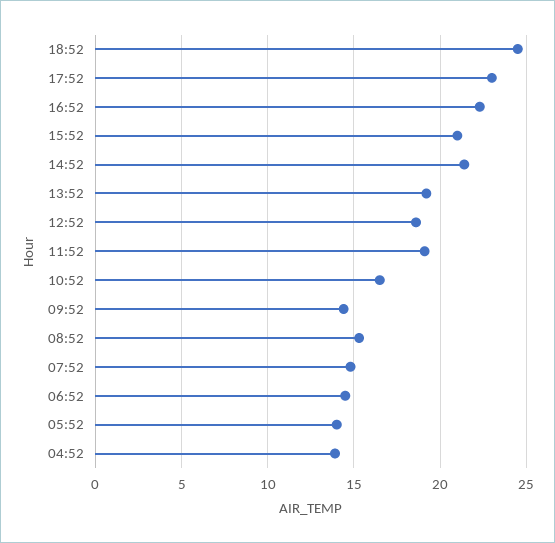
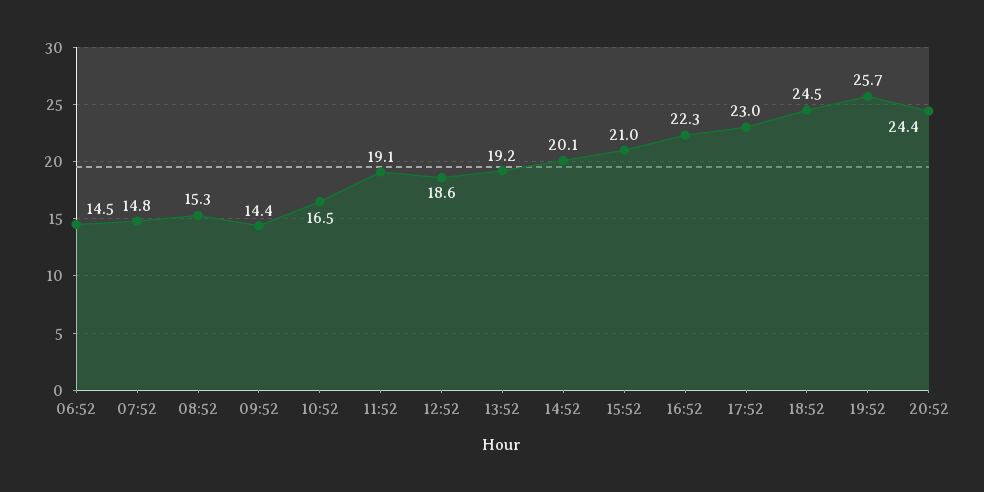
14:52: 21.5 -> 20.1
05:52: 14 -> none
04:52: 14 -> none
19:52: none -> 25.7
20:52: none -> 24.4

